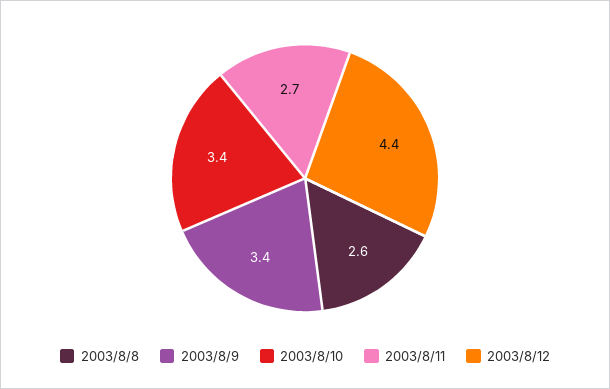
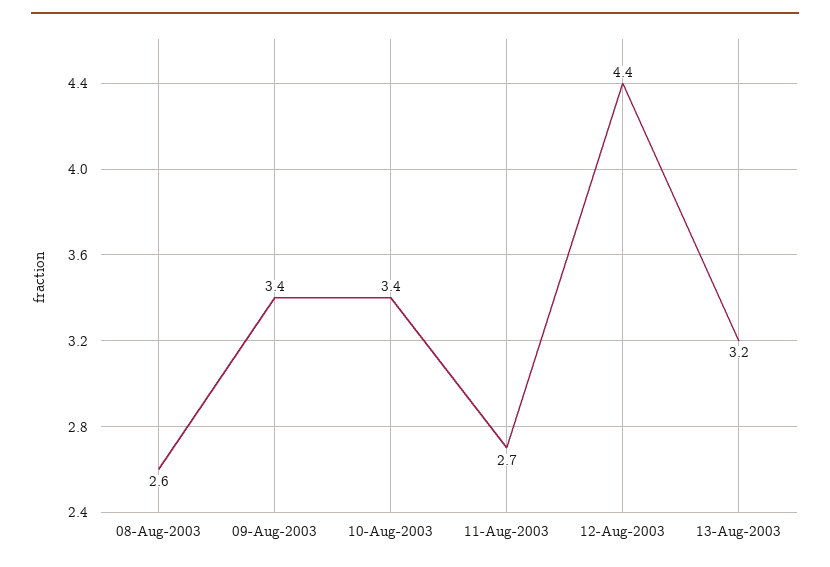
13-Aug-2003: none -> 3.2

